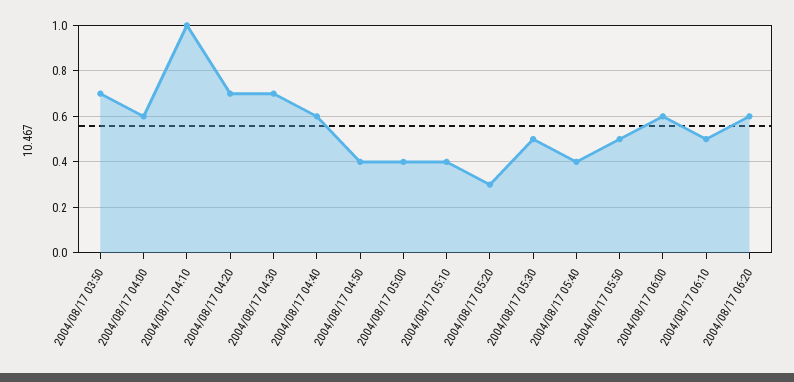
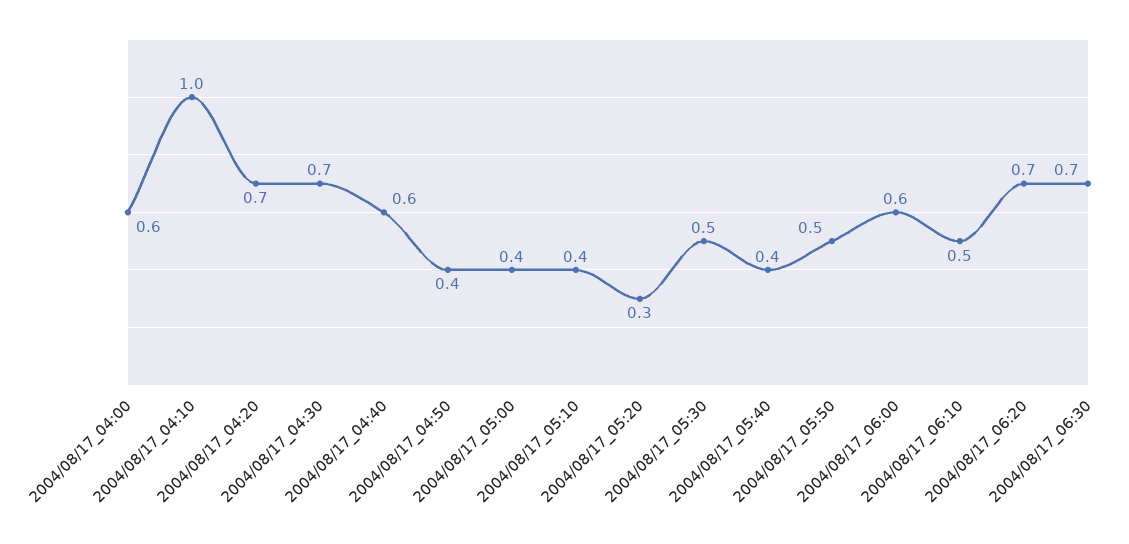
2004/08/17 03:50: 0.7 -> none
2004/08/17 06:20: 0.6 -> 0.7
2004/08/17_06:30: none -> 0.7

